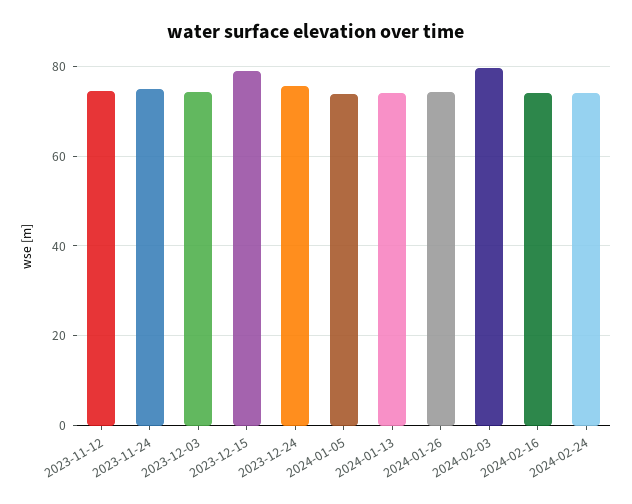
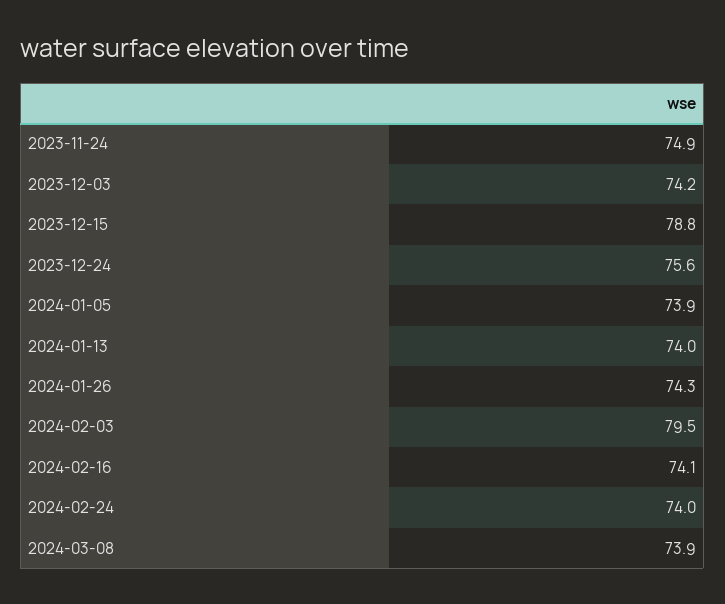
2023-11-12: 74 -> none
2024-03-08: none -> 73.9

